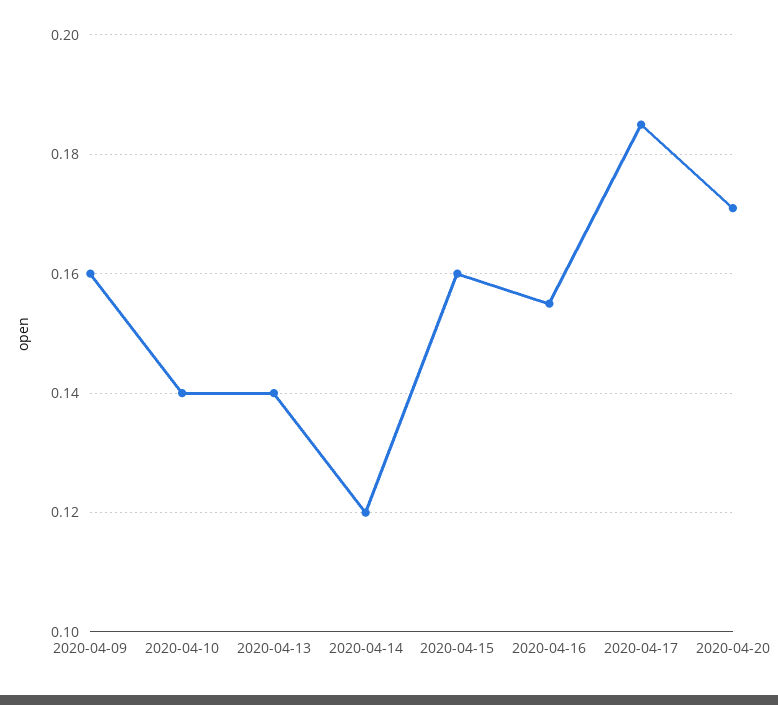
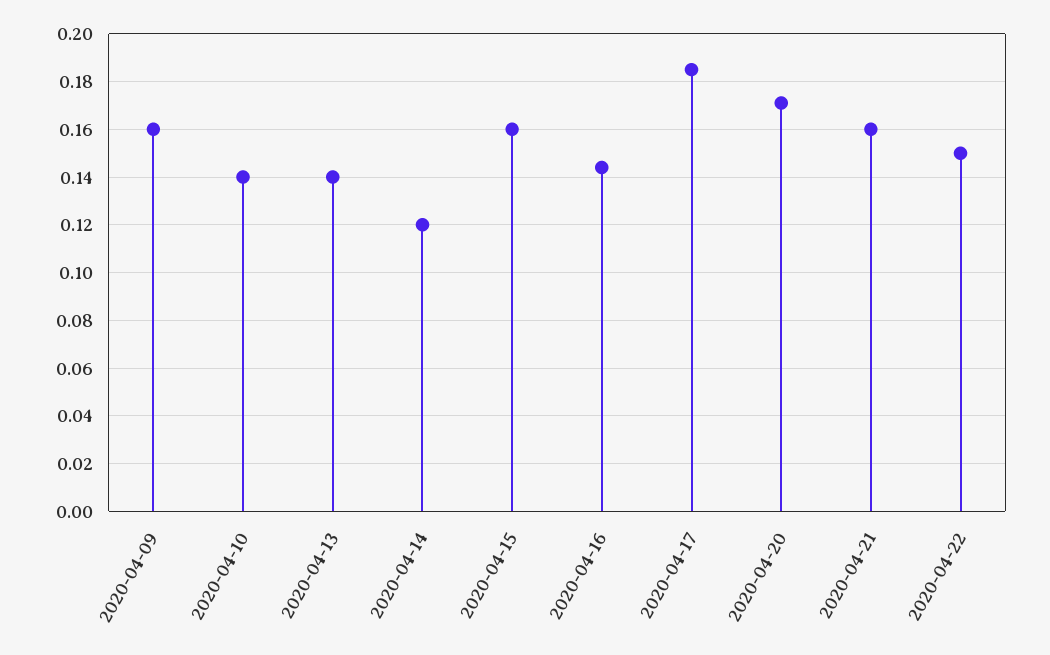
2020-04-16: 0.155 -> 0.145
2020-04-21: none -> 0.16
2020-04-22: none -> 0.15

